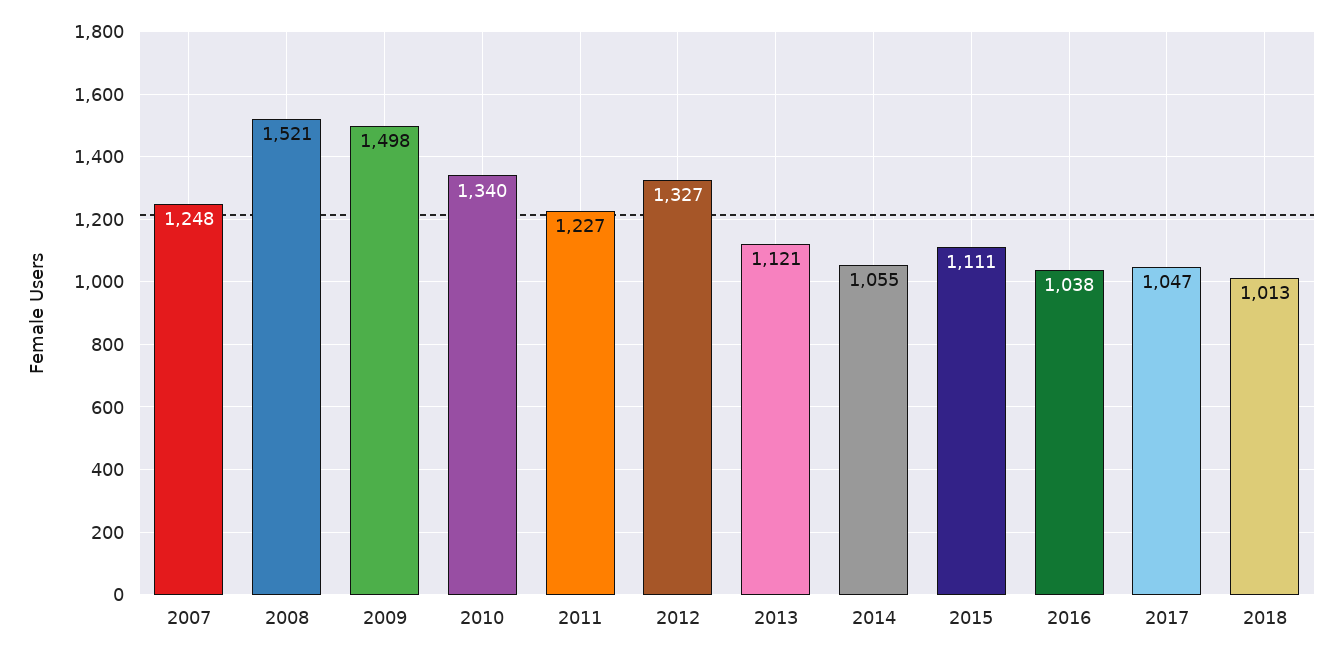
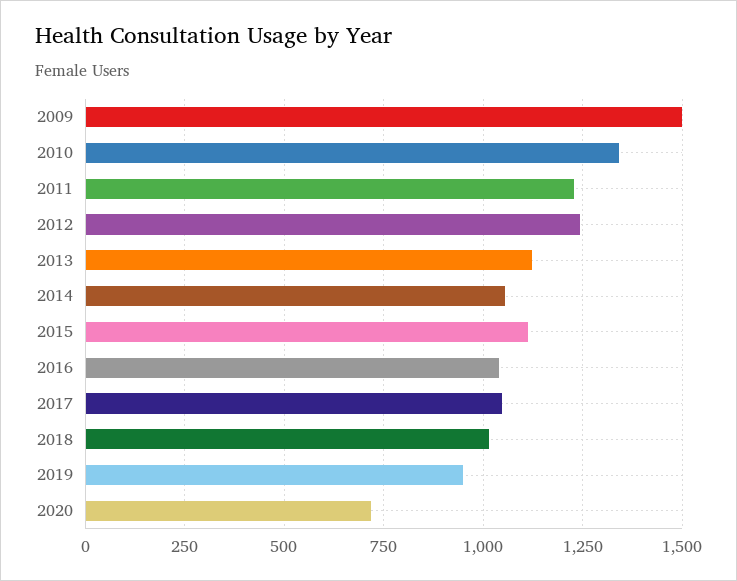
2007: 1248 -> none
2008: 1521 -> none
2012: 1327 -> 1250
2019: none -> 950
2020: none -> 725

